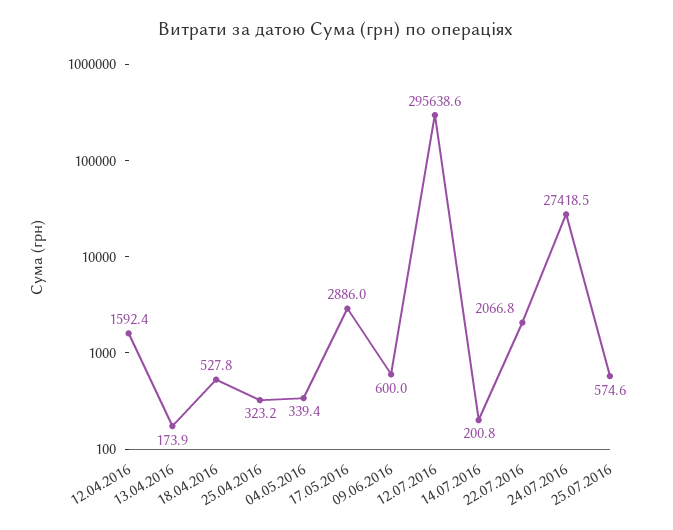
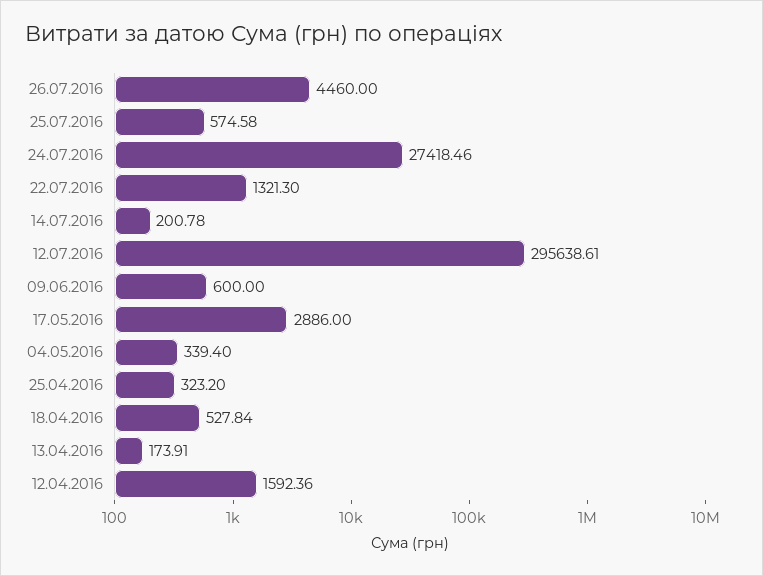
22.07.2016: 2066.8 -> 1321.3
26.07.2016: none -> 4460

